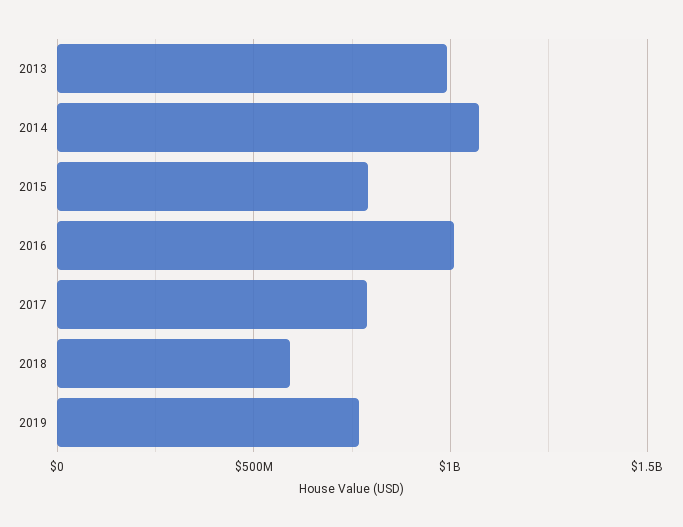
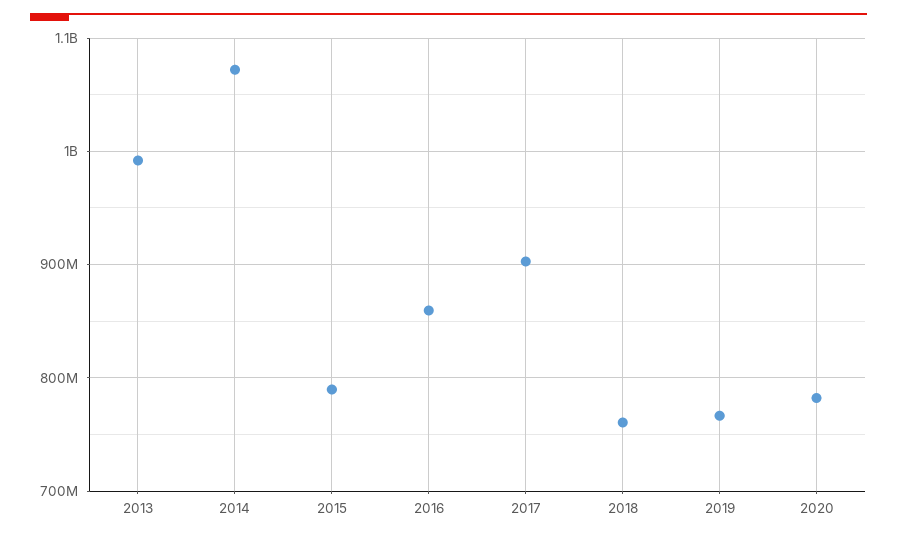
2016: 1000000000 -> 860000000
2017: 800000000 -> 900000000
2018: 600000000 -> 760000000
2020: none -> 780000000

